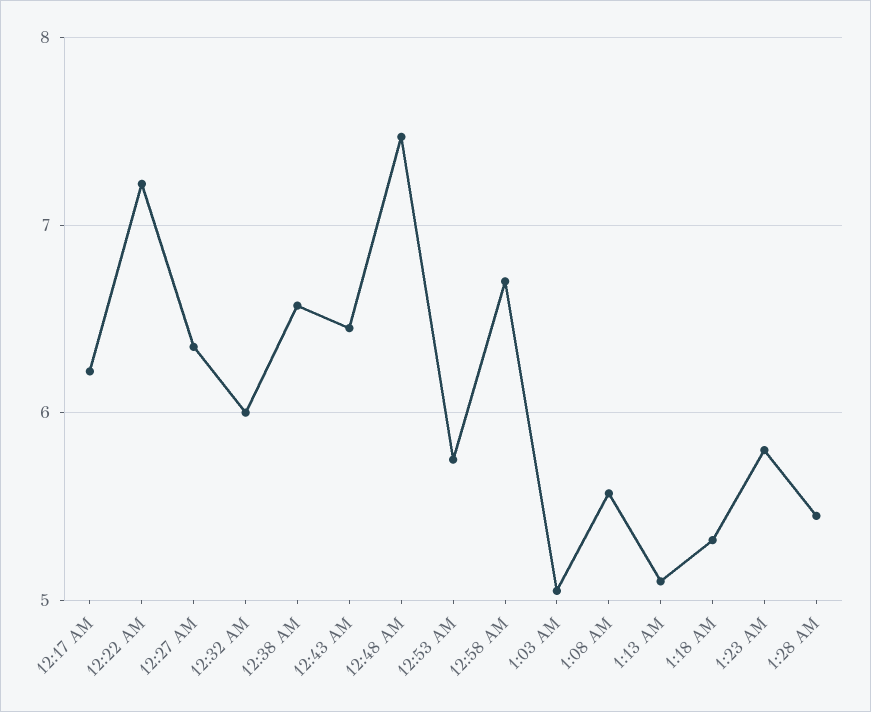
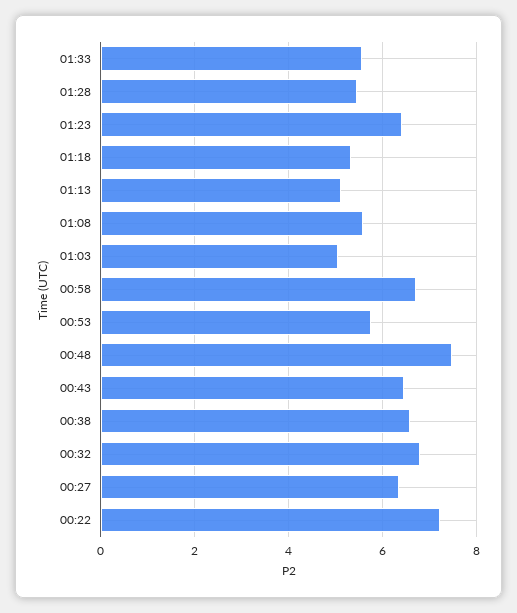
12:17 AM: 6.2 -> none
12:32 AM: 6 -> 6.8
1:23 AM: 5.8 -> 6.4
01:33: none -> 5.6

